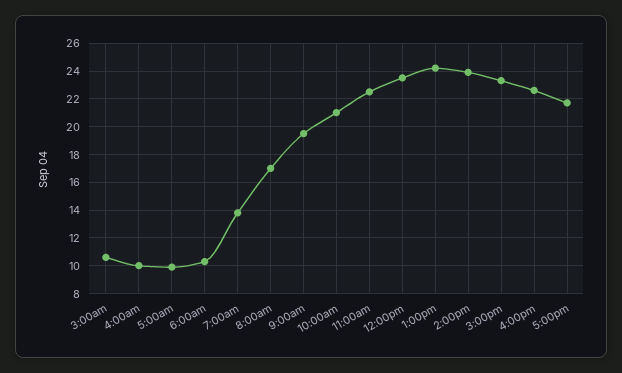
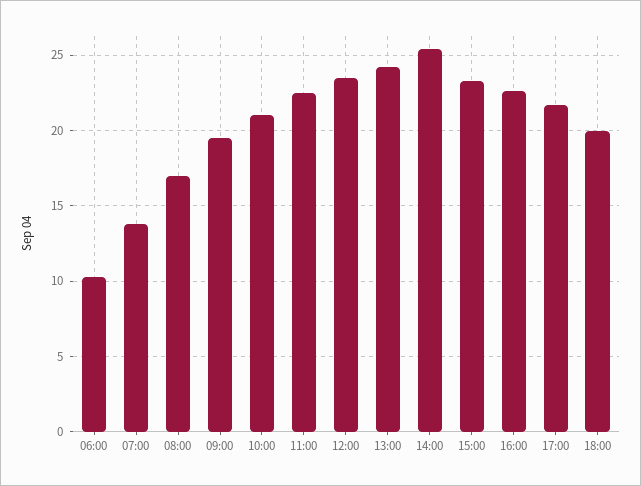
3:00am: 10.5 -> none
4:00am: 10 -> none
5:00am: 10 -> none
2:00pm: 24 -> 25.5
18:00: none -> 20

